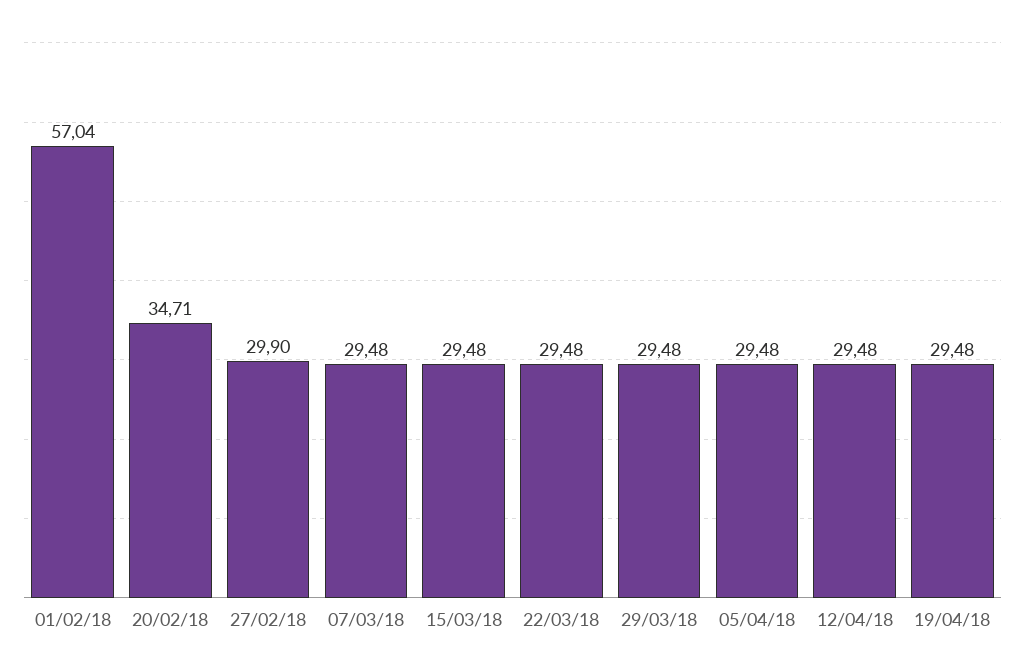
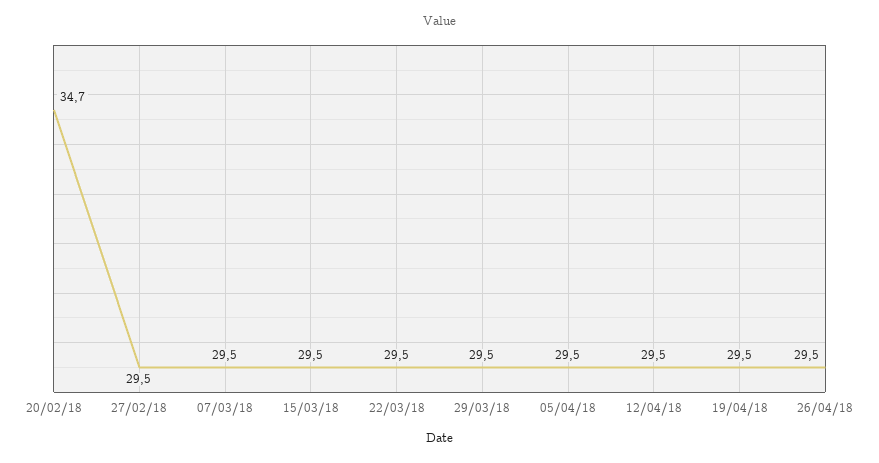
01/02/18: 57.04 -> none
27/02/18: 29.9 -> 29.5
26/04/18: none -> 29.5

